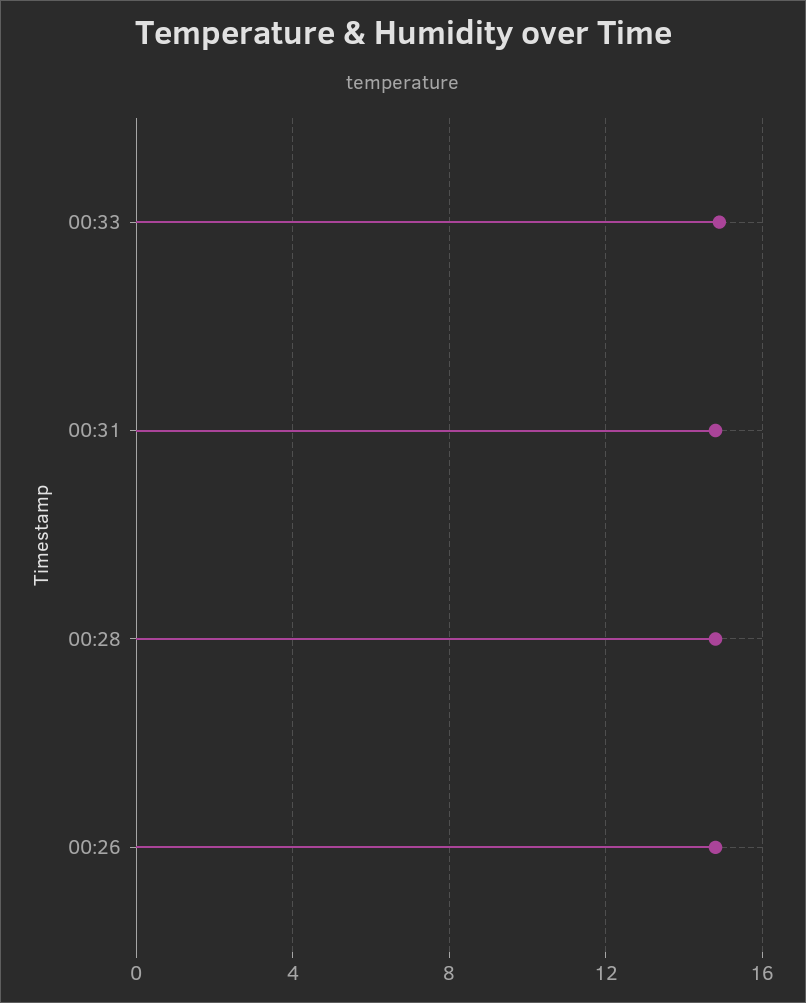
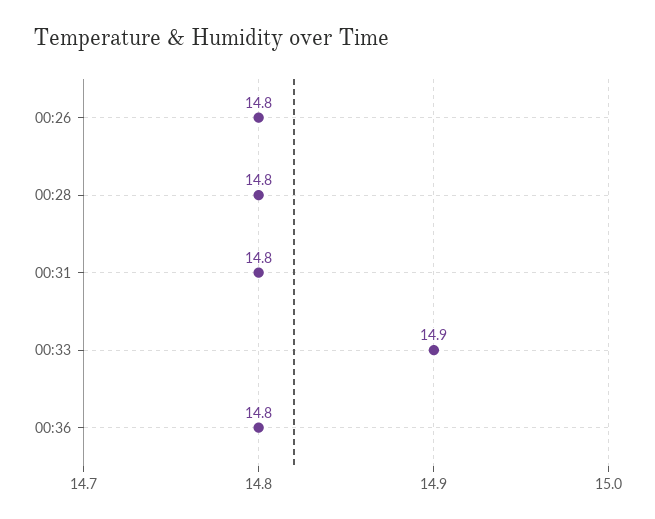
00:36: none -> 14.8

